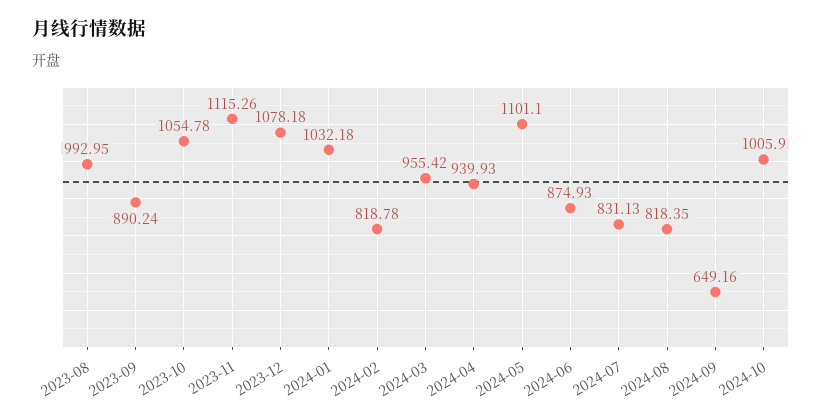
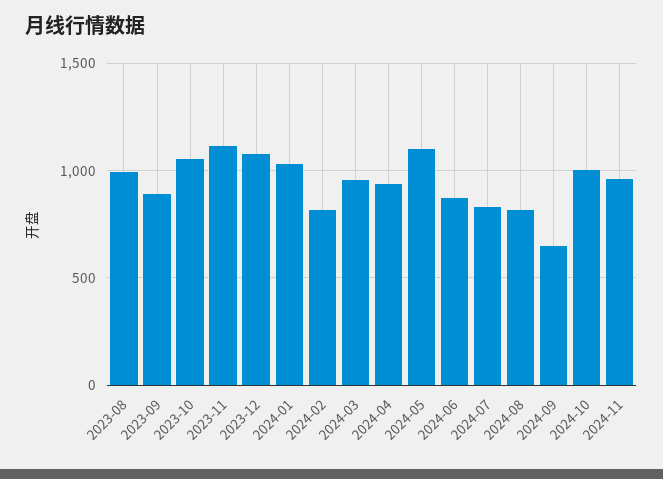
2024-11: none -> 950

